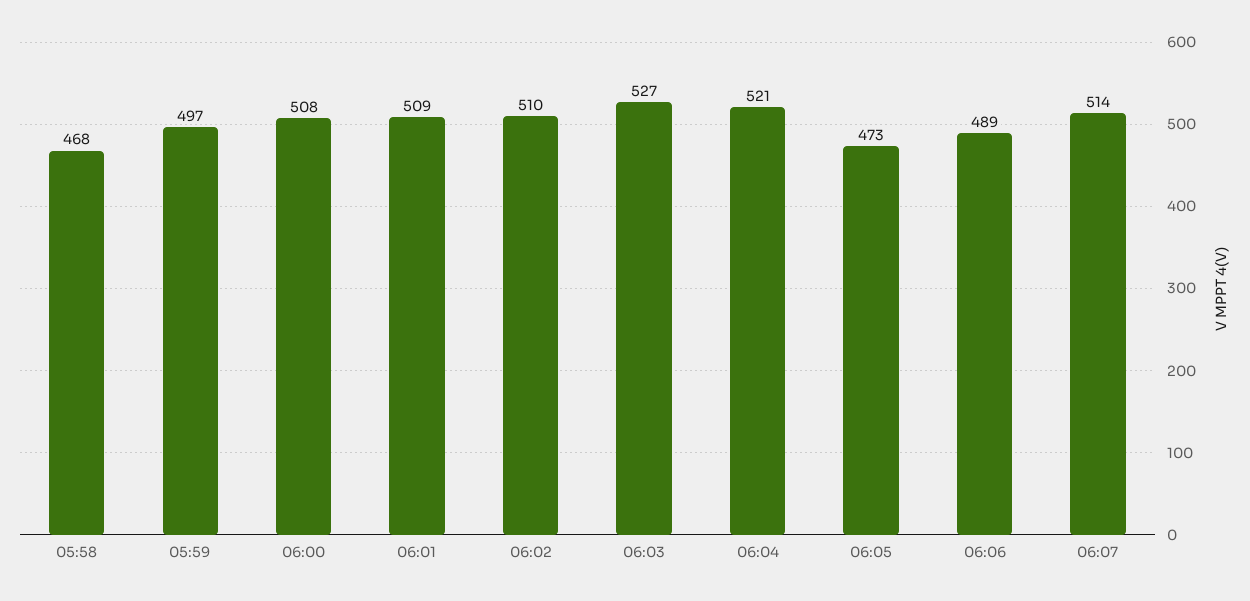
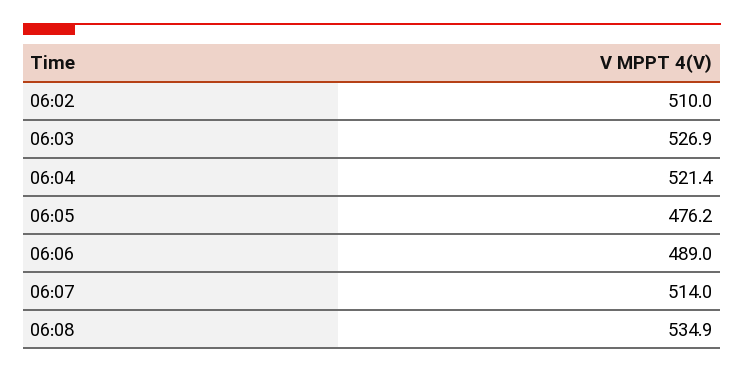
05:58: 468 -> none
05:59: 497 -> none
06:00: 508 -> none
06:01: 509 -> none
06:05: 473 -> 476.2
06:08: none -> 534.9

